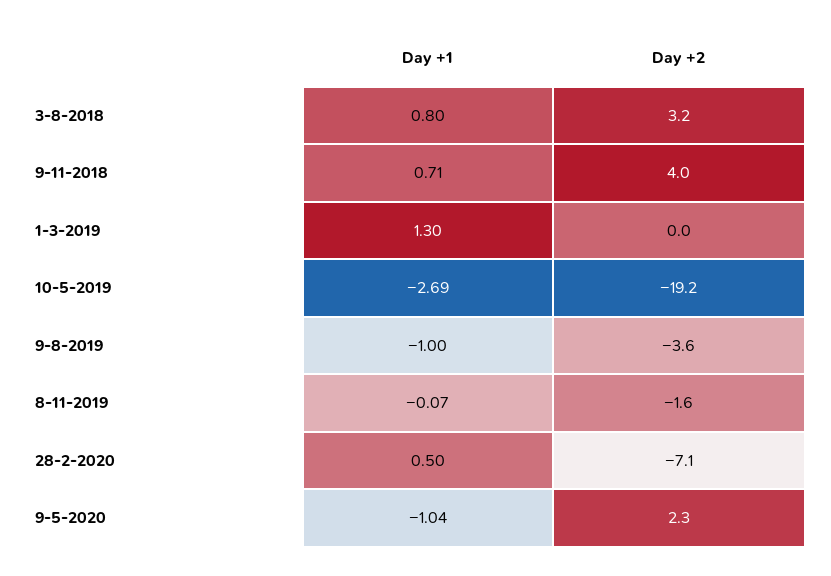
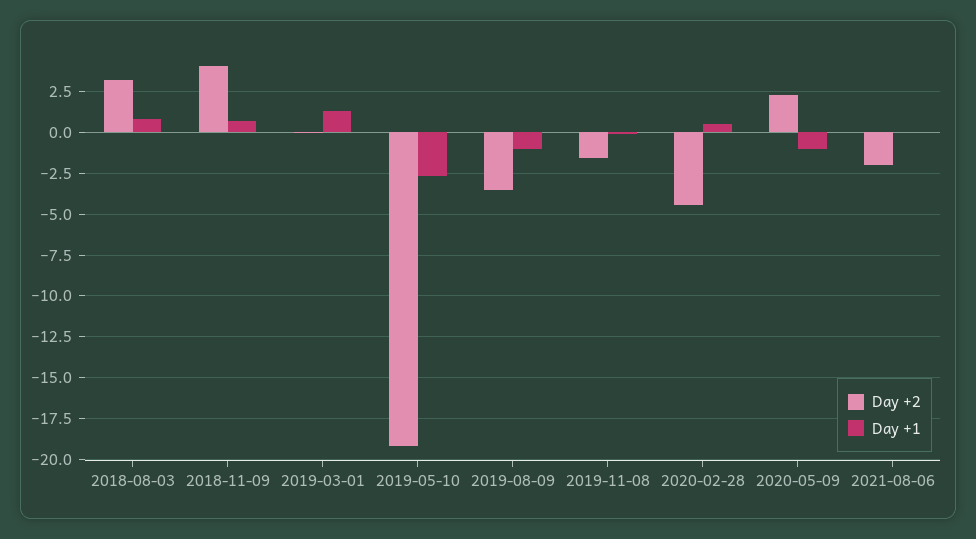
Day +2, 28-2-2020: -7.1 -> -4.5
Day +2, 2021-08-06: none -> -2
Day +1, 2021-08-06: none -> 0

